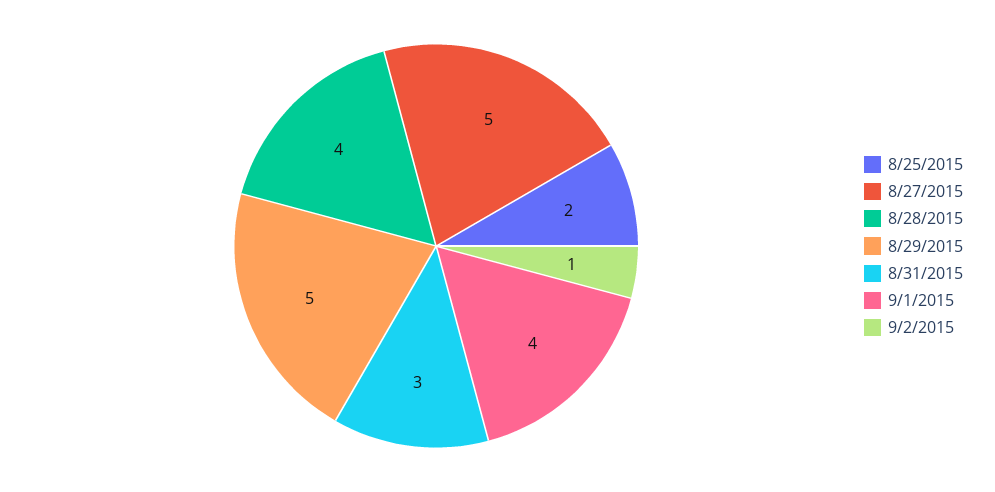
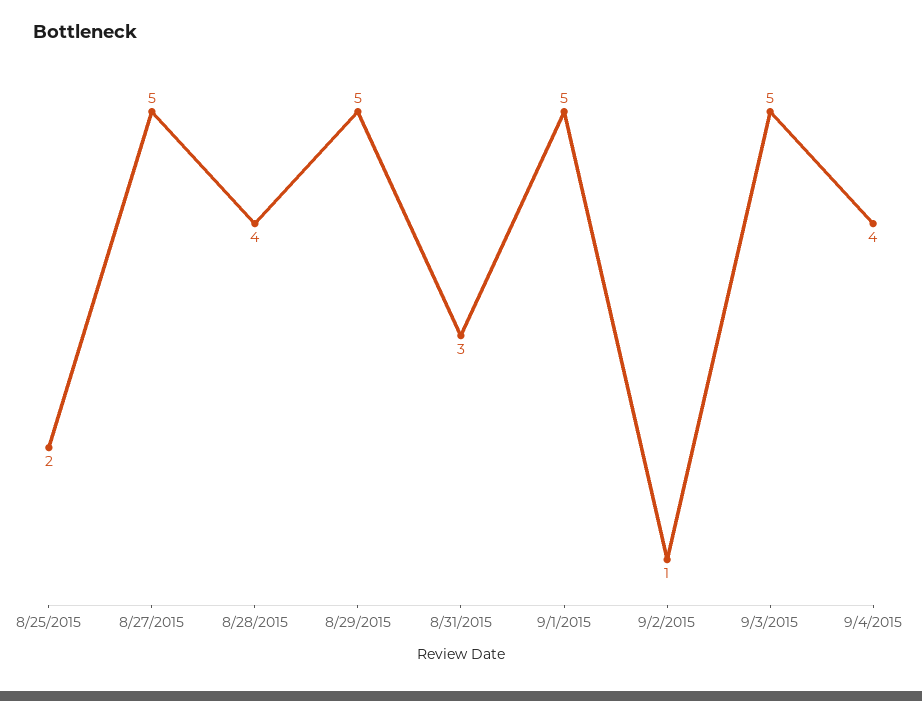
9/1/2015: 4 -> 5
9/3/2015: none -> 5
9/4/2015: none -> 4

